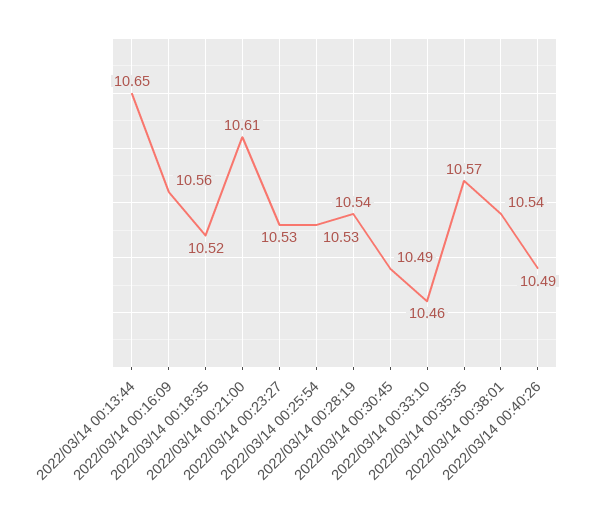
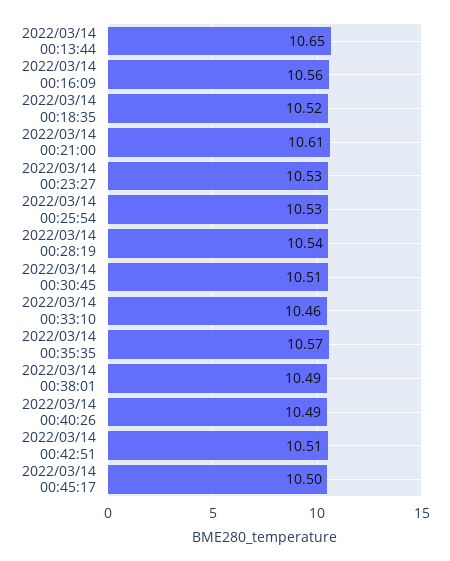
2022/03/14 00:30:45: 10.49 -> 10.51
2022/03/14 00:38:01: 10.54 -> 10.49
2022/03/14 00:42:51: none -> 10.51
2022/03/14 00:45:17: none -> 10.5

